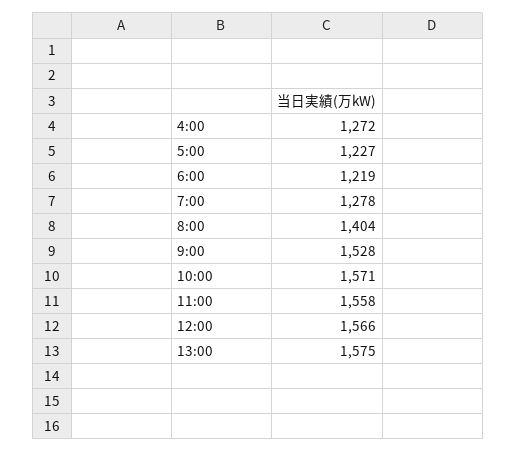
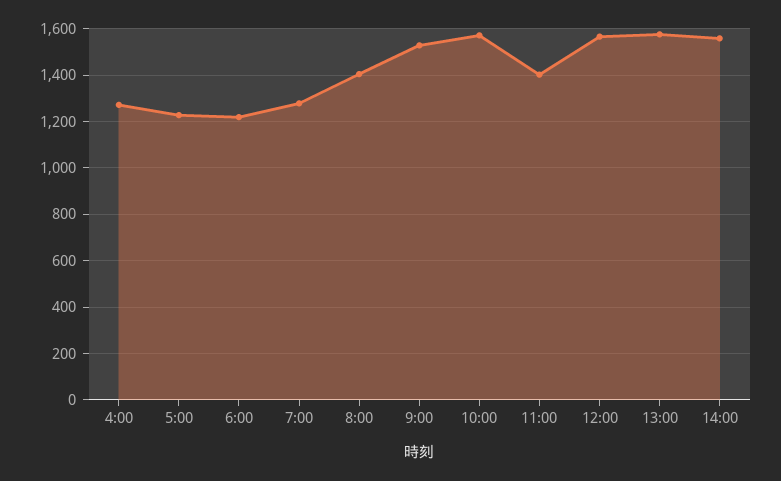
11:00: 1558 -> 1400
14:00: none -> 1550

